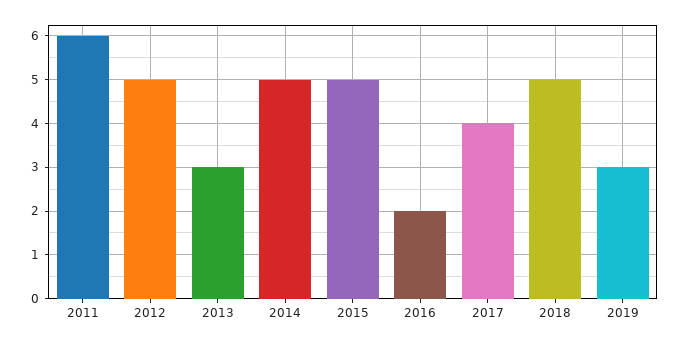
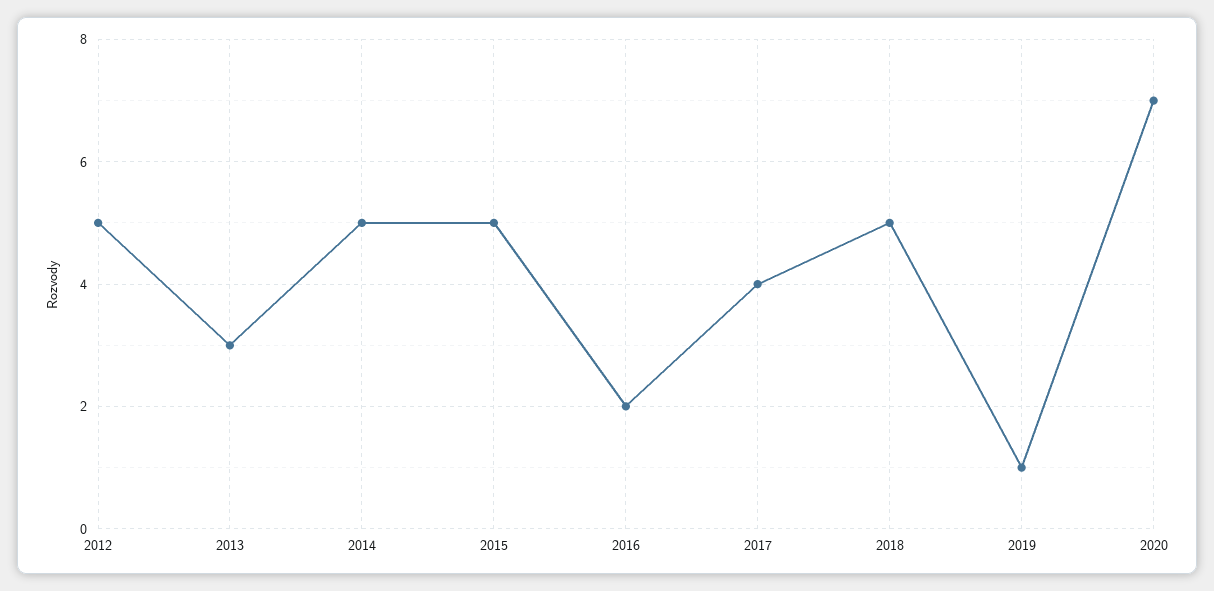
2011: 6 -> none
2019: 3 -> 1
2020: none -> 7

